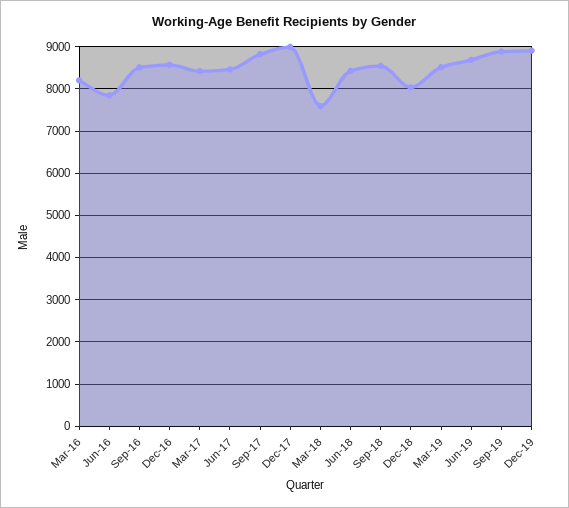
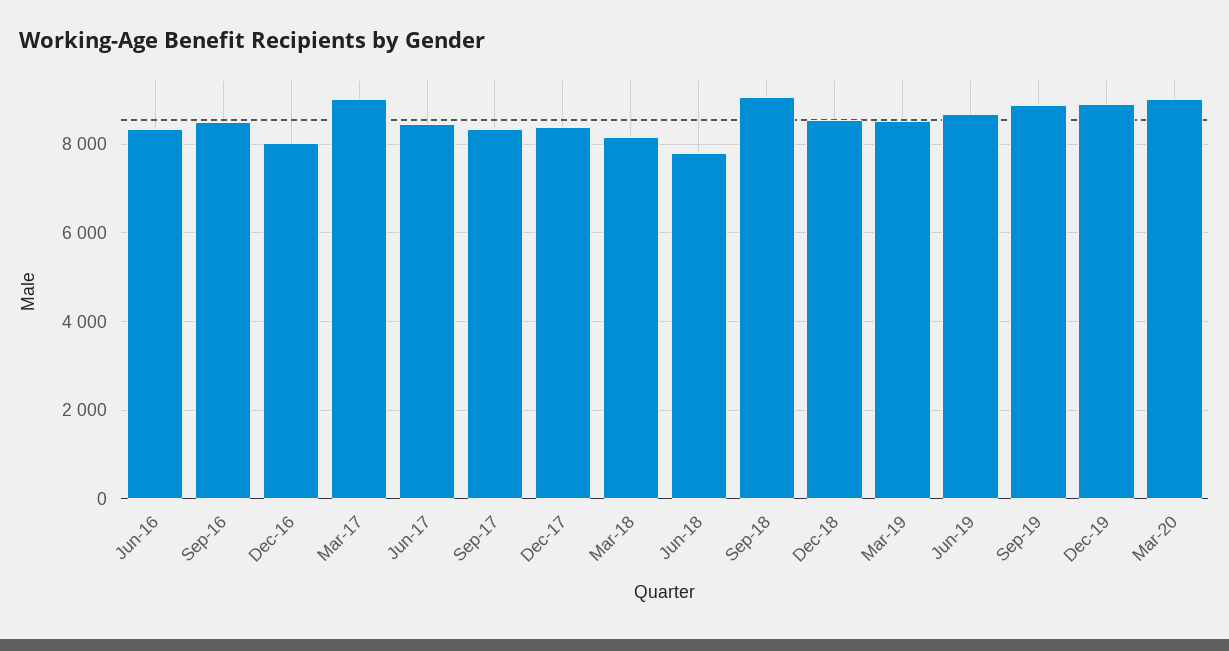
Mar-16: 8200 -> none
Jun-16: 7800 -> 8400
Dec-16: 8600 -> 8000
Mar-17: 8400 -> 9000
Sep-17: 8800 -> 8400
Dec-17: 9000 -> 8400
Mar-18: 7600 -> 8200
Jun-18: 8400 -> 7800
Sep-18: 8600 -> 9000
Dec-18: 8000 -> 8600
Mar-20: none -> 9000

